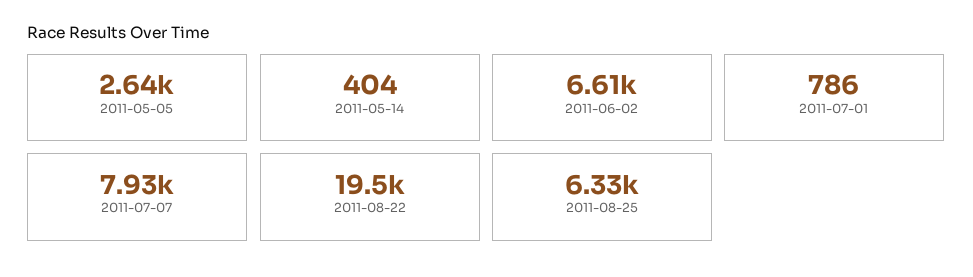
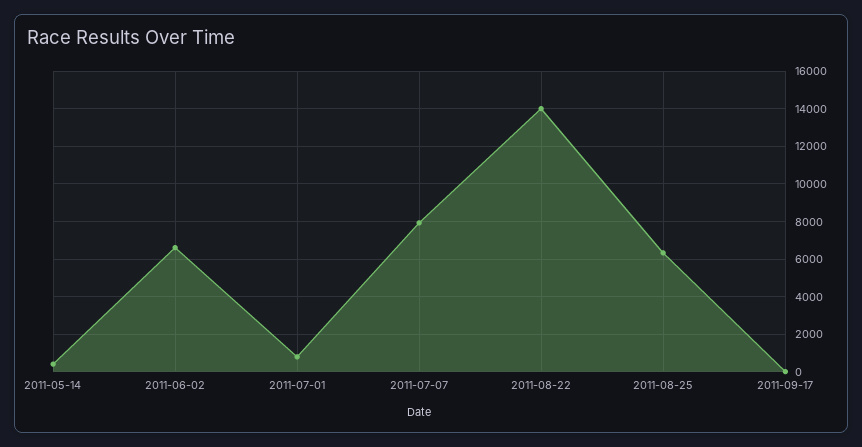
2011-05-05: 2640 -> none
2011-08-22: 19500 -> 14000
2011-09-17: none -> 0

